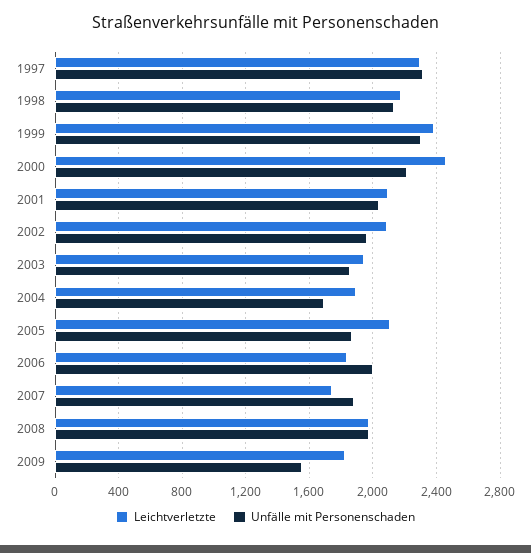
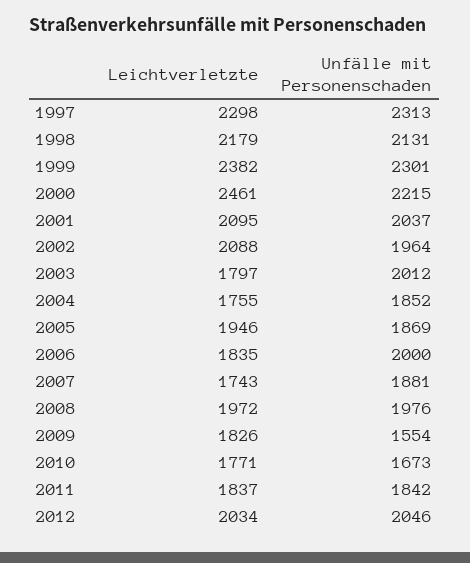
Leichtverletzte, 2003: 1950 -> 1797
Unfälle mit Personenschaden, 2003: 1850 -> 2012
Leichtverletzte, 2004: 1900 -> 1755
Unfälle mit Personenschaden, 2004: 1700 -> 1852
Leichtverletzte, 2005: 2100 -> 1946
Leichtverletzte, 2010: none -> 1771
Unfälle mit Personenschaden, 2010: none -> 1673
Leichtverletzte, 2011: none -> 1837
Unfälle mit Personenschaden, 2011: none -> 1842
Leichtverletzte, 2012: none -> 2034
Unfälle mit Personenschaden, 2012: none -> 2046

